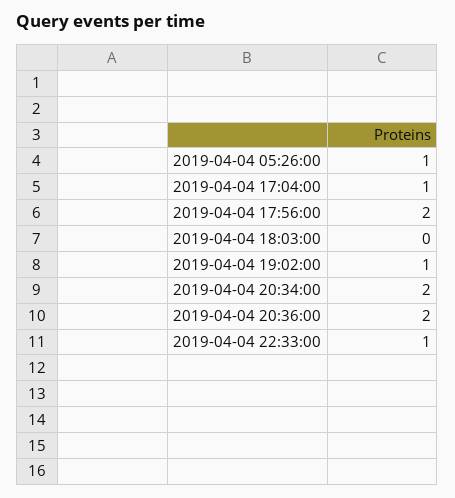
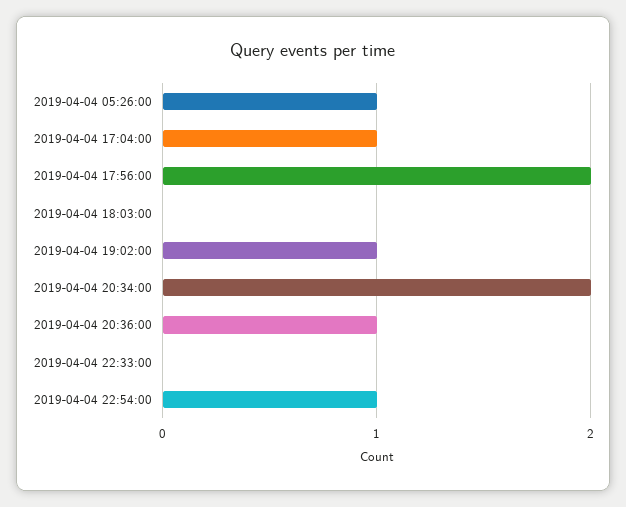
2019-04-04 20:36:00: 2 -> 1
2019-04-04 22:33:00: 1 -> 0
2019-04-04 22:54:00: none -> 1

